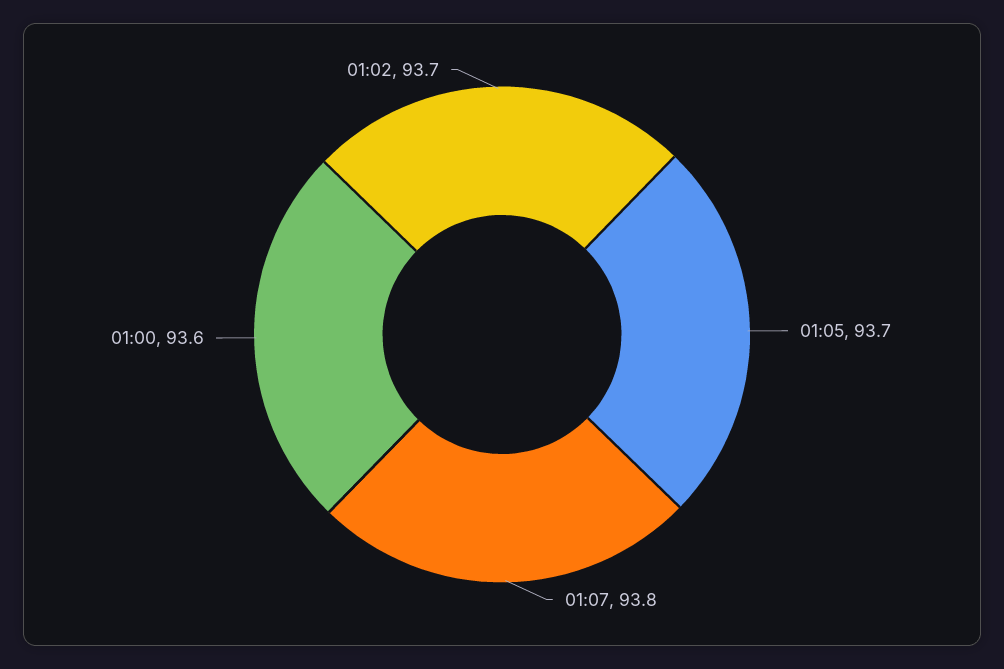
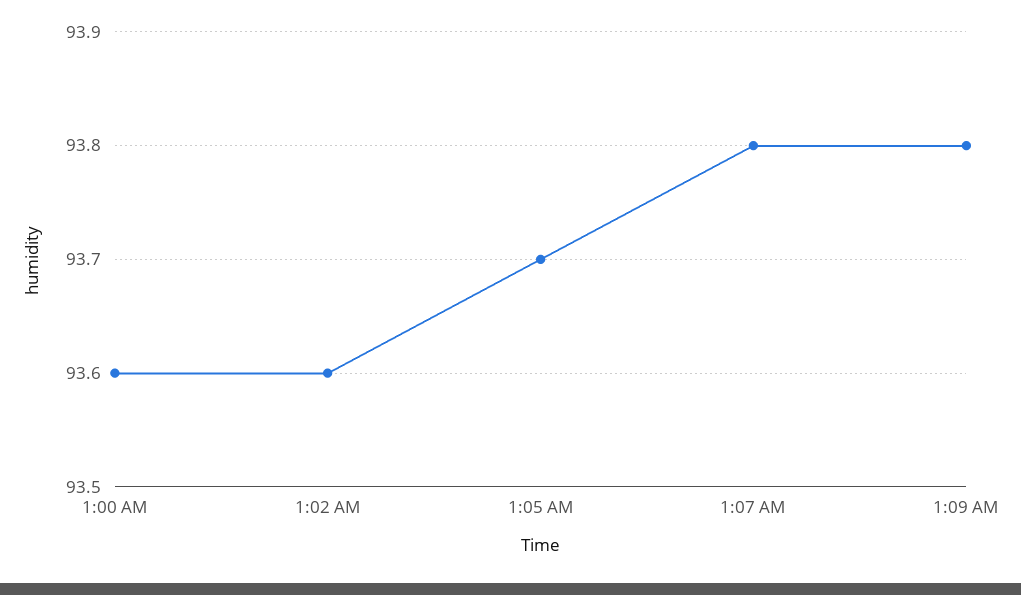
01:02: 93.7 -> 93.6
1:09 AM: none -> 93.8

